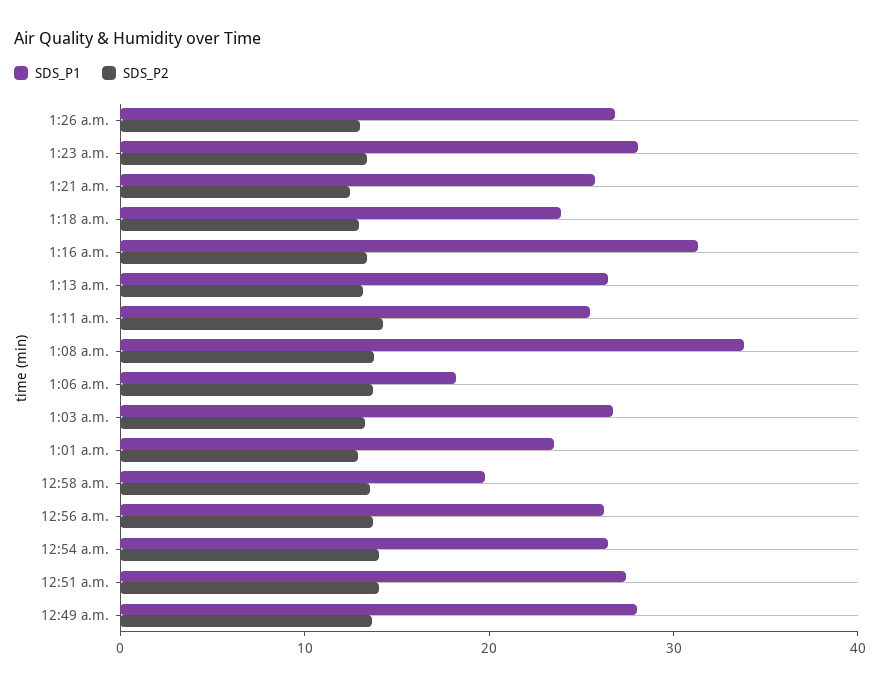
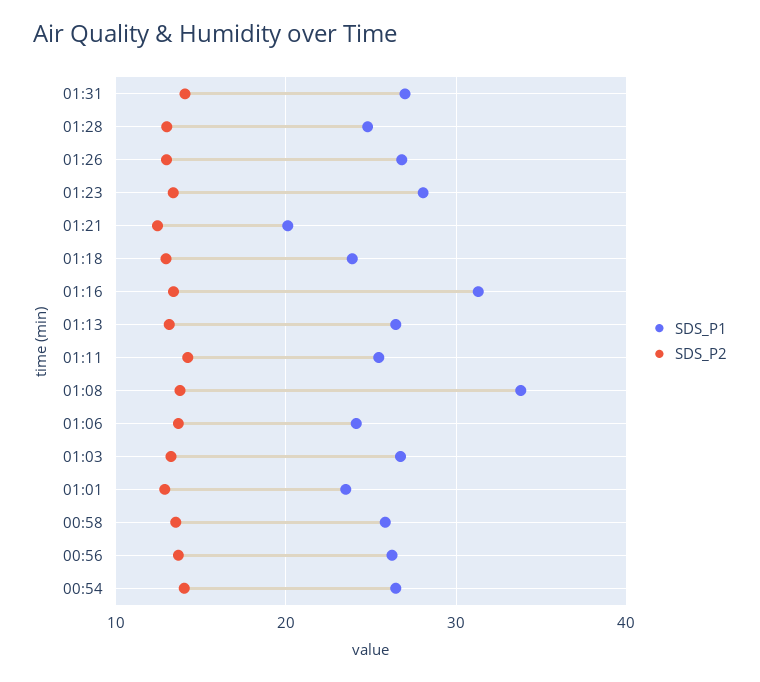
SDS_P1, 1:21 a.m.: 26 -> 20
SDS_P1, 1:06 a.m.: 18 -> 24
SDS_P1, 12:58 a.m.: 20 -> 26
SDS_P1, 12:51 a.m.: 28 -> none
SDS_P2, 12:51 a.m.: 14 -> none
SDS_P1, 12:49 a.m.: 28 -> none
SDS_P2, 12:49 a.m.: 14 -> none
SDS_P1, 01:31: none -> 27
SDS_P2, 01:31: none -> 14
SDS_P1, 01:28: none -> 25
SDS_P2, 01:28: none -> 13

